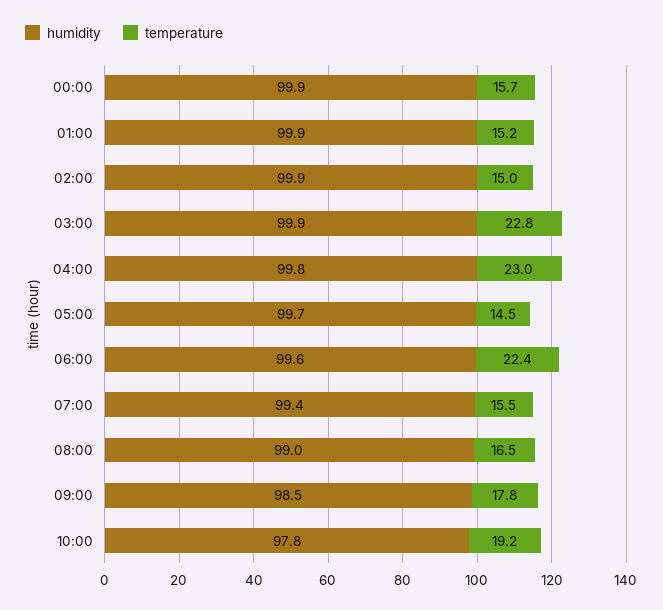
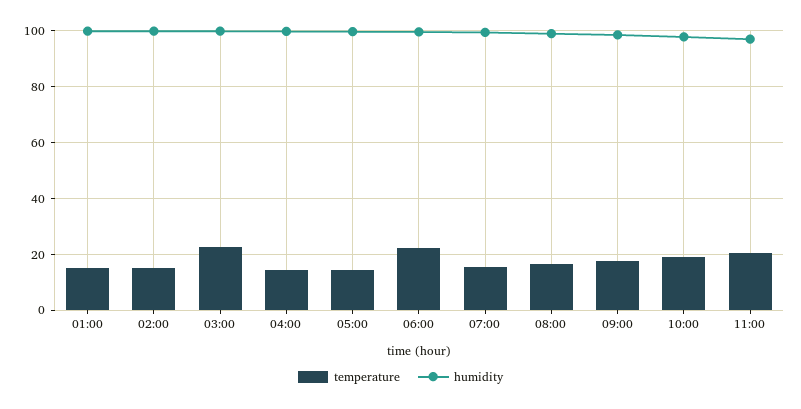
humidity, 00:00: 99.9 -> none
temperature, 00:00: 15.7 -> none
temperature, 04:00: 23 -> 15
temperature, 11:00: none -> 20
humidity, 11:00: none -> 97.5

